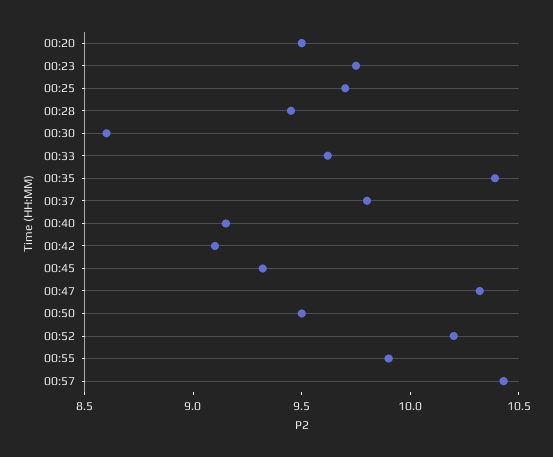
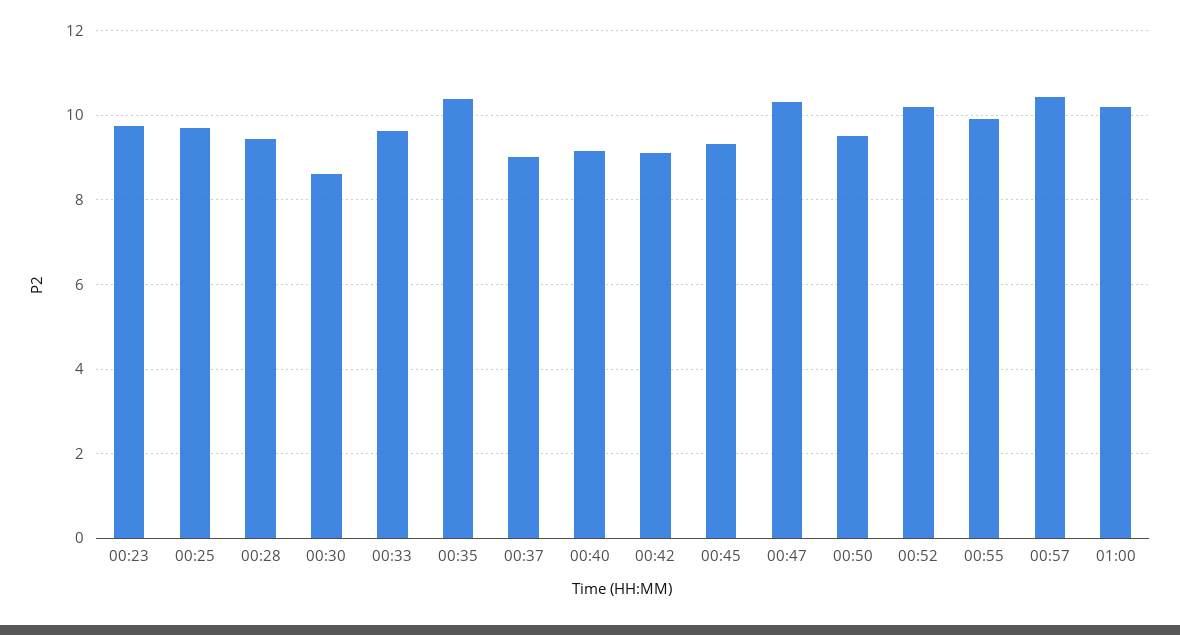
00:20: 9.5 -> none
00:37: 9.8 -> 9
01:00: none -> 10.2

